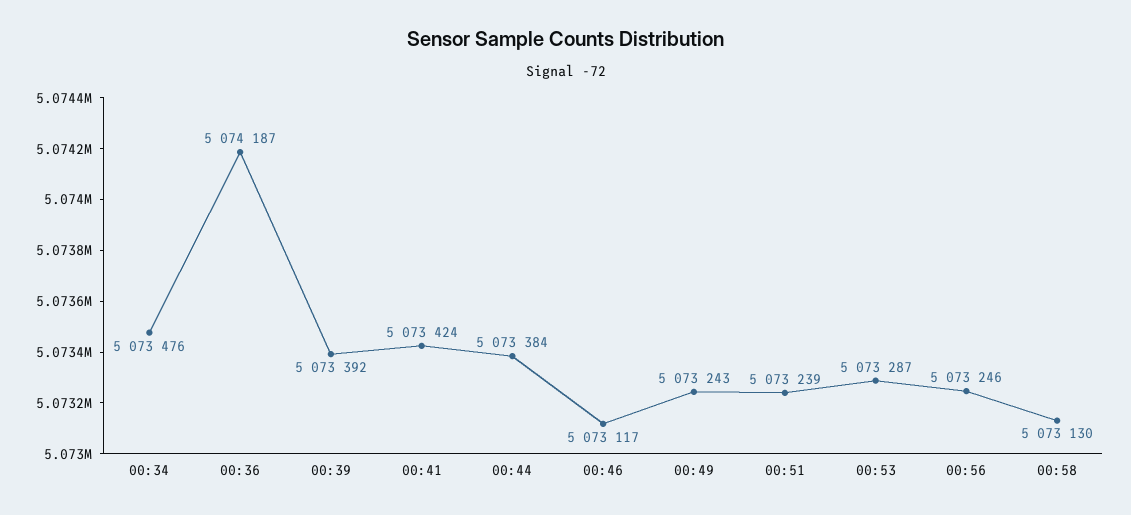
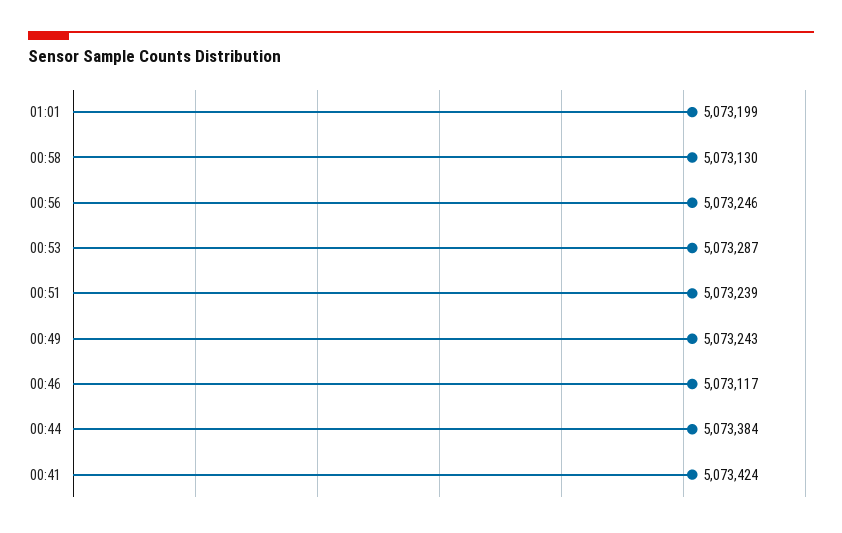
00:34: 5073476 -> none
00:36: 5074187 -> none
00:39: 5073392 -> none
01:01: none -> 5073199

